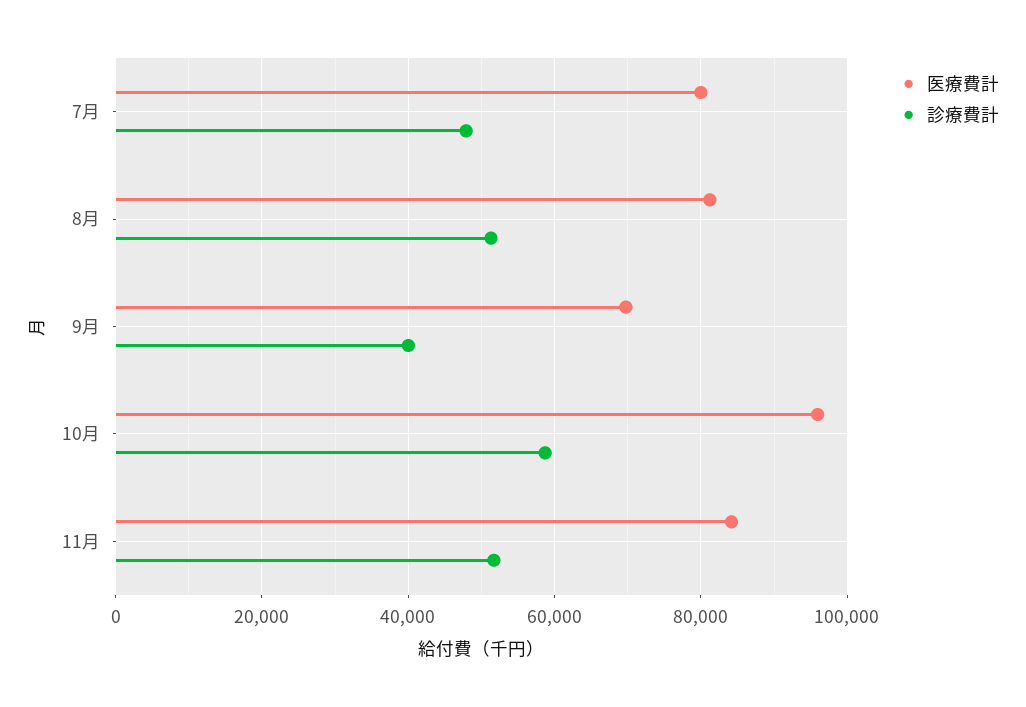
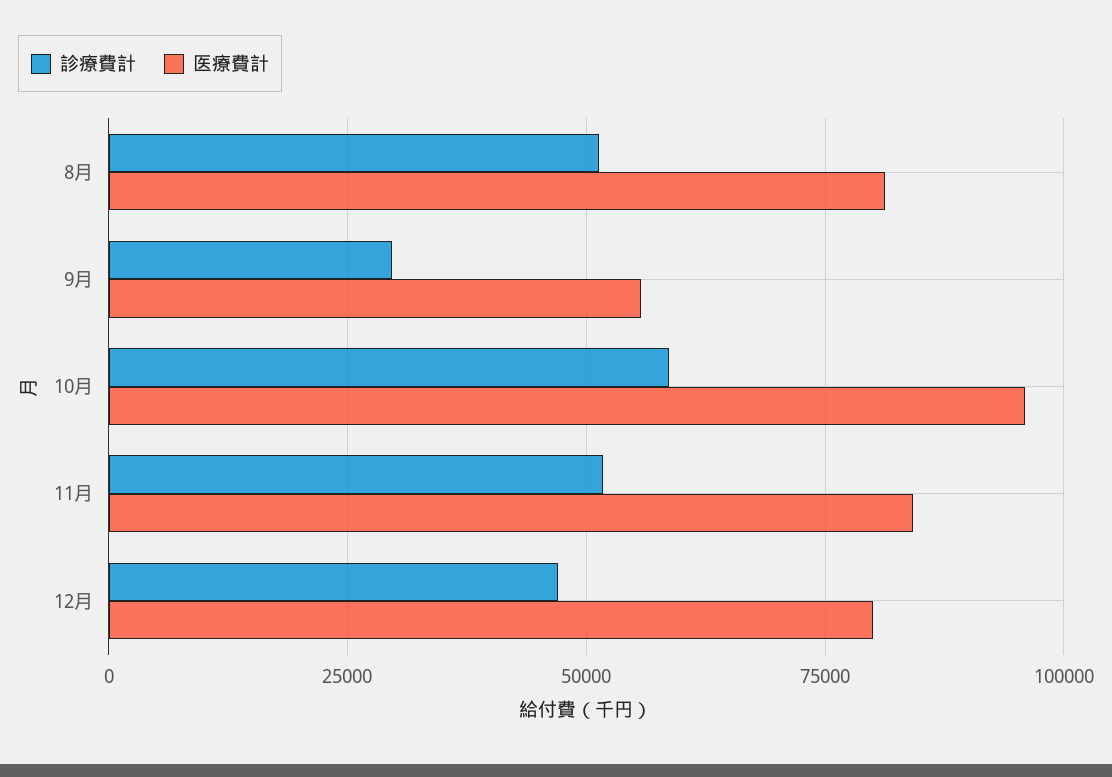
医療費計, 7月: 80000 -> none
診療費計, 7月: 48000 -> none
医療費計, 9月: 70000 -> 55000
診療費計, 9月: 40000 -> 30000
診療費計, 12月: none -> 47500
医療費計, 12月: none -> 80000

